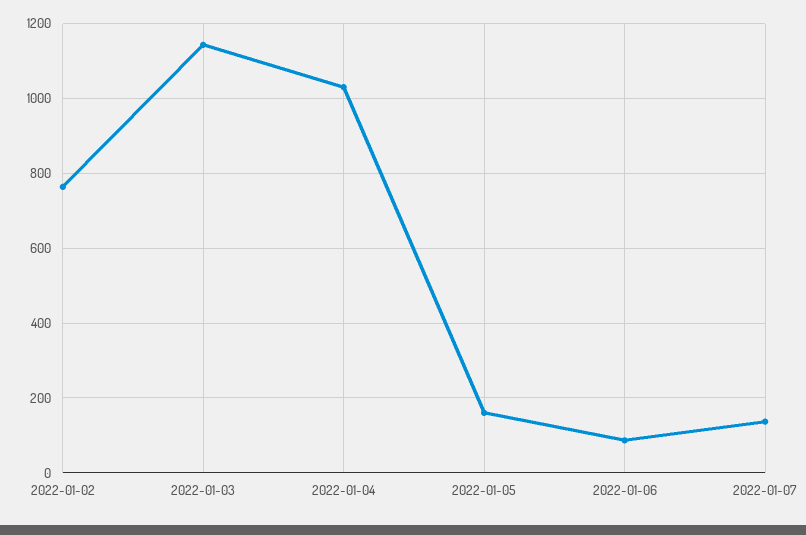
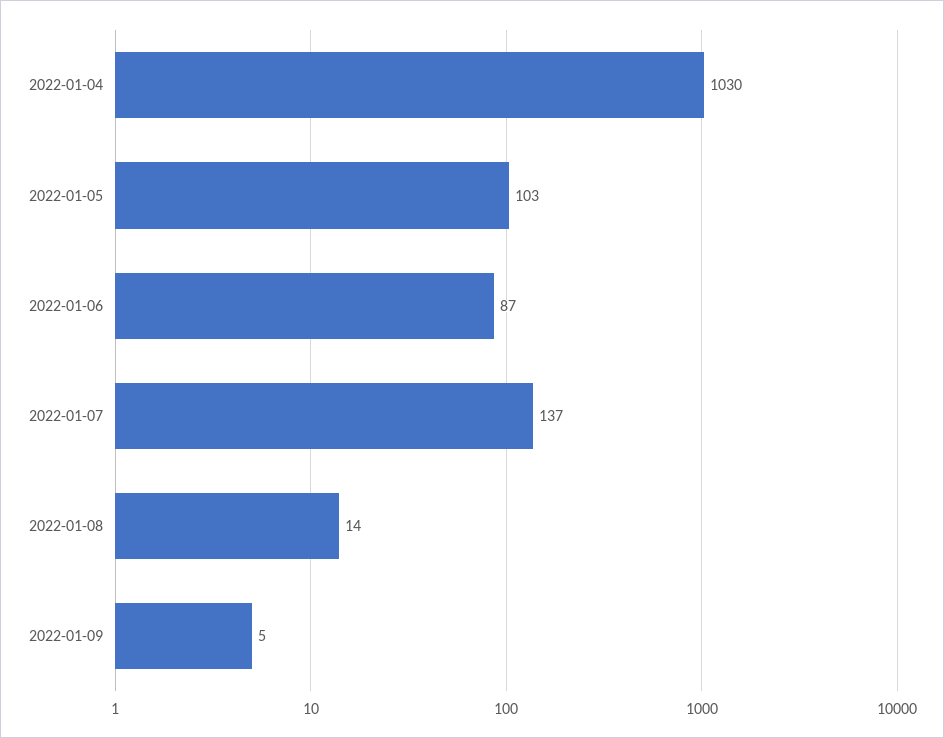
2022-01-02: 760 -> none
2022-01-03: 1140 -> none
2022-01-05: 160 -> 103
2022-01-08: none -> 14
2022-01-09: none -> 5

